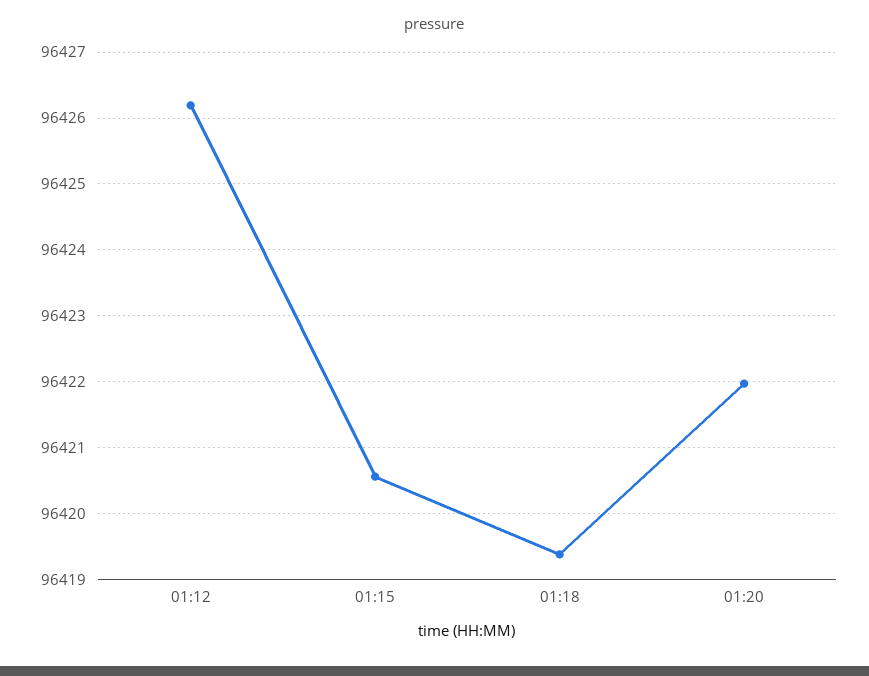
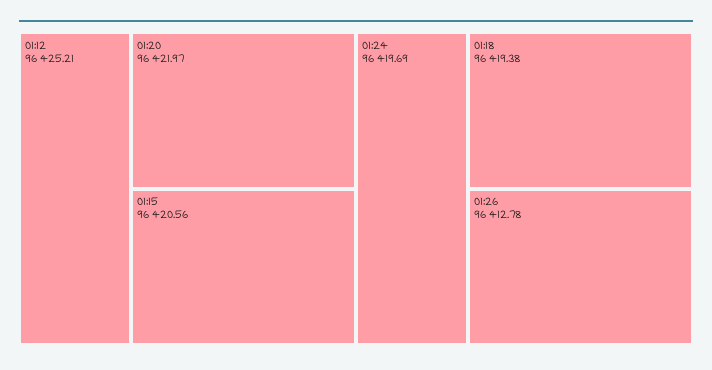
01:12: 96426.2 -> 96425.21
01:24: none -> 96419.69
01:26: none -> 96412.78

